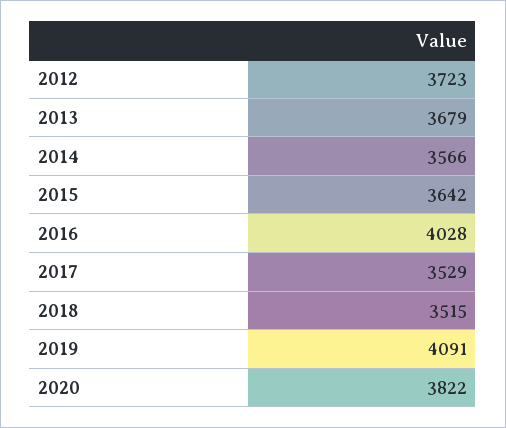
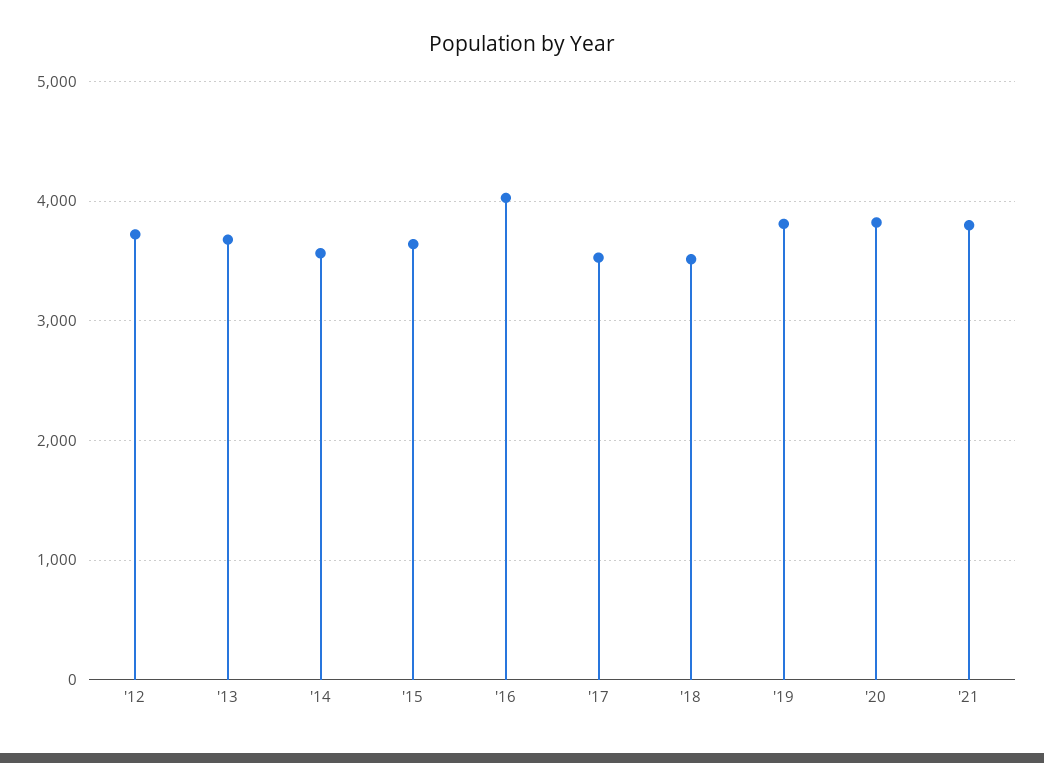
2019: 4091 -> 3800
'21: none -> 3800

